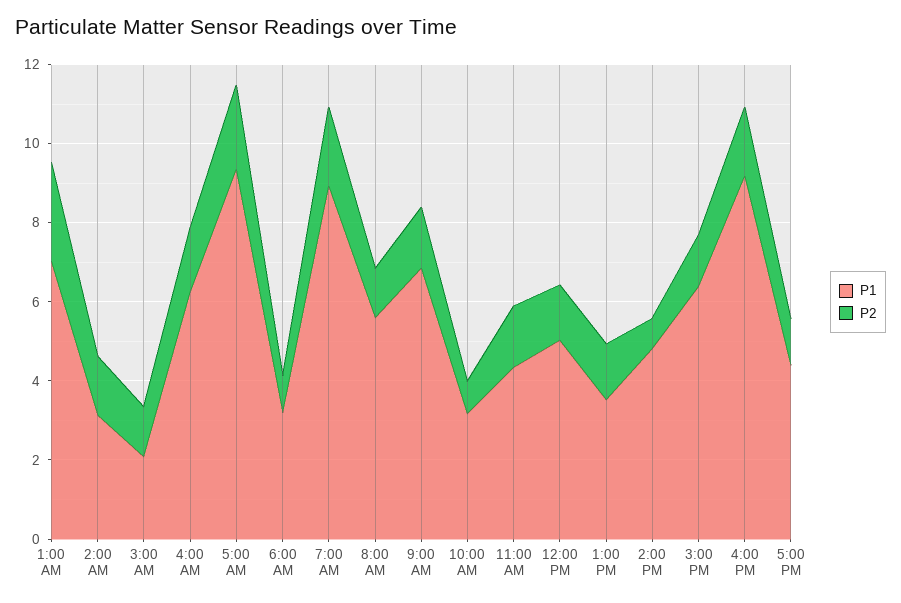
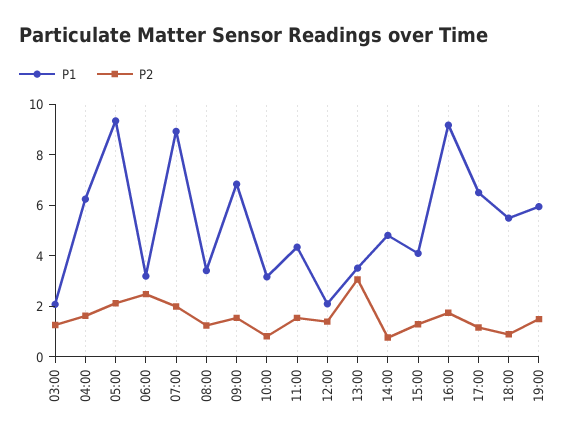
P1, 1:00 AM: 7 -> none
P2, 1:00 AM: 2.5 -> none
P1, 2:00 AM: 3 -> none
P2, 2:00 AM: 1.5 -> none
P2, 6:00 AM: 1 -> 2.5
P1, 8:00 AM: 5.5 -> 3.5
P1, 12:00 PM: 5 -> 2
P2, 1:00 PM: 1.5 -> 3
P1, 3:00 PM: 6.5 -> 4
P1, 5:00 PM: 4.5 -> 6.5
P1, 18:00: none -> 5.5
P2, 18:00: none -> 1
P1, 19:00: none -> 6
P2, 19:00: none -> 1.5

